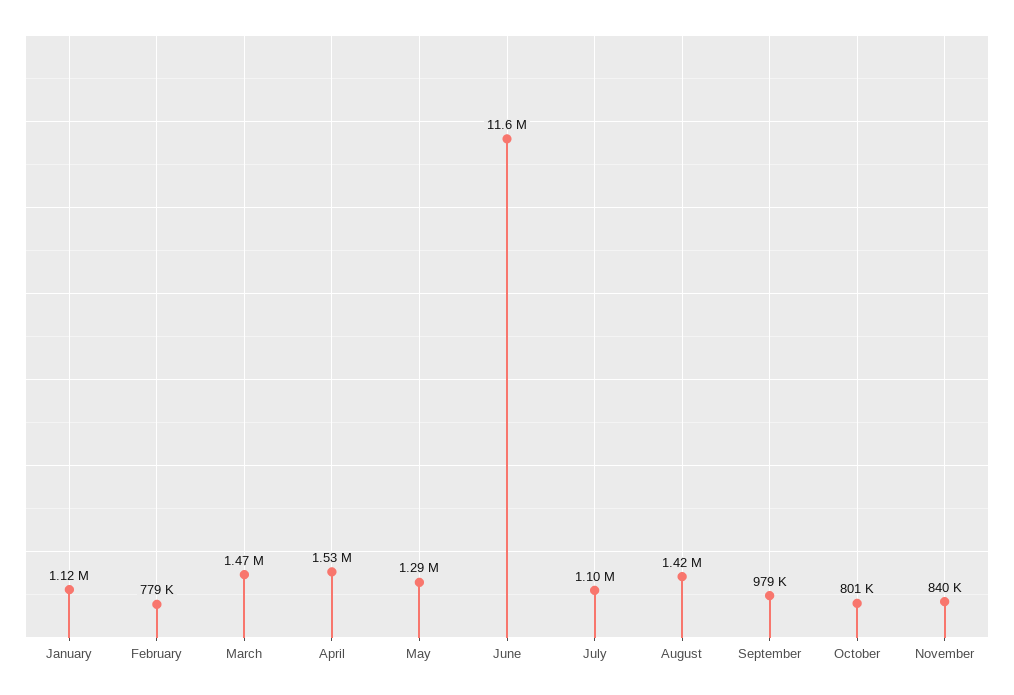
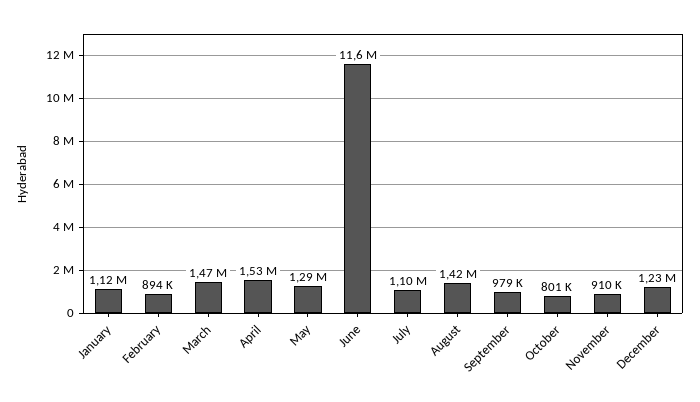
February: 779000 -> 894000
November: 840000 -> 910000
December: none -> 1230000

